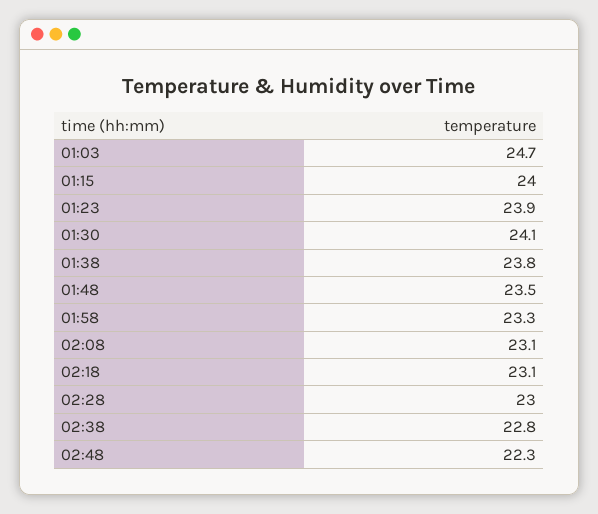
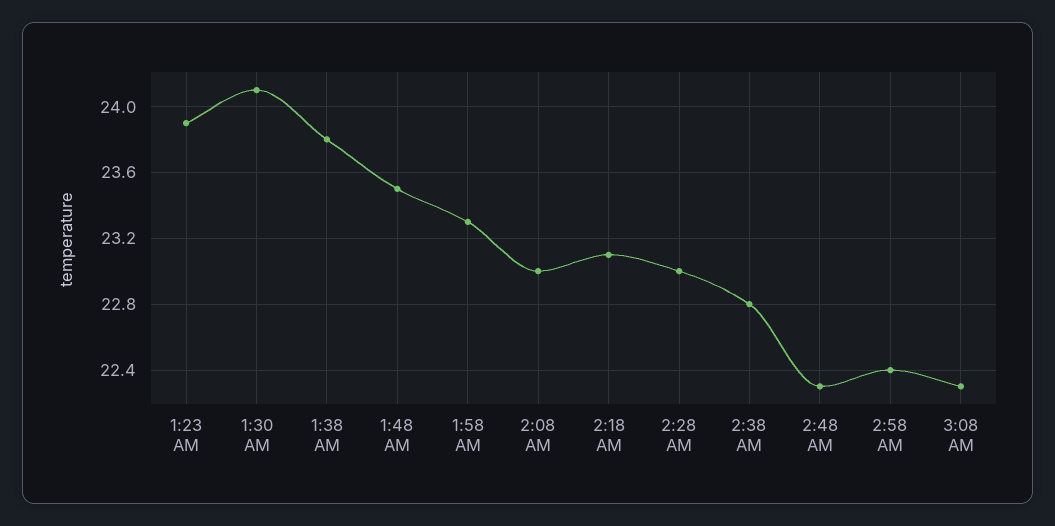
01:03: 24.7 -> none
01:15: 24 -> none
02:08: 23.1 -> 23
2:58 AM: none -> 22.4
3:08 AM: none -> 22.3

